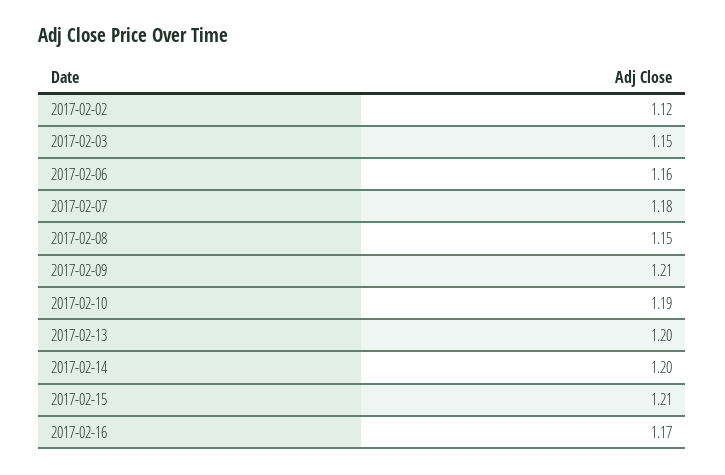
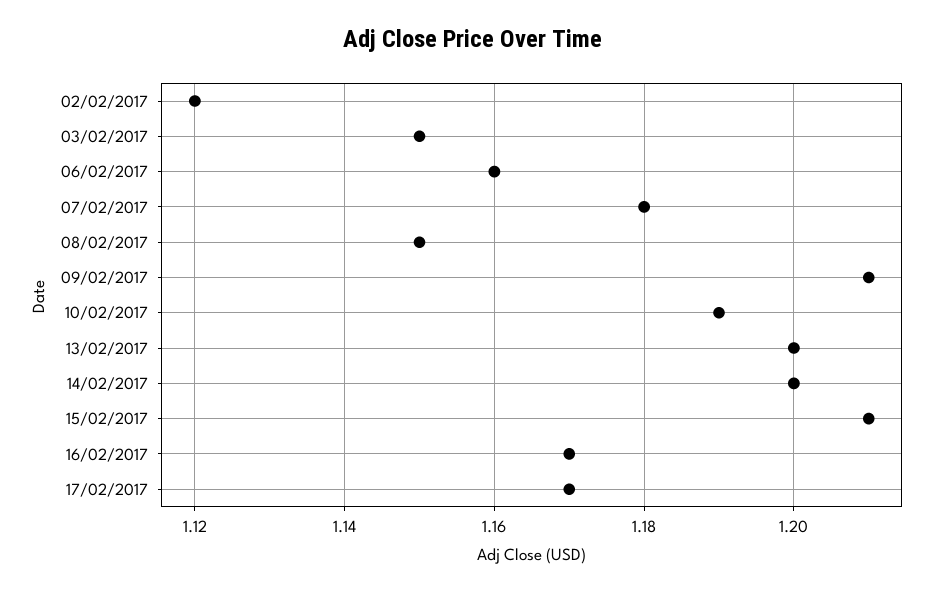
17/02/2017: none -> 1.17

